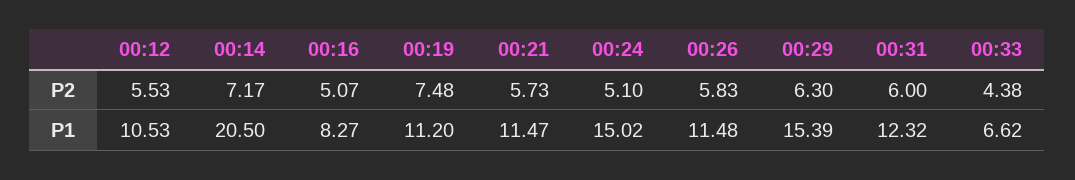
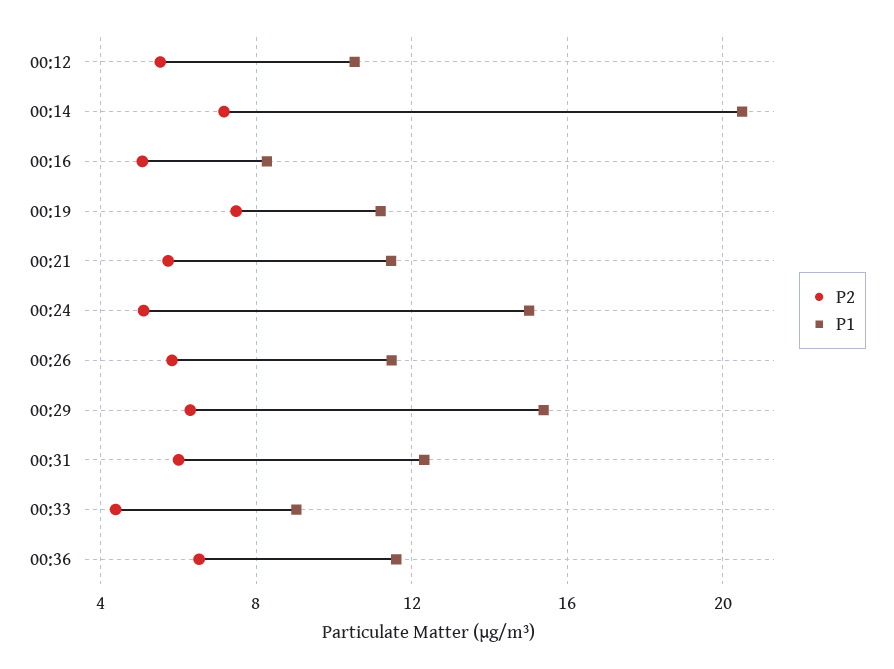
P1, 00:33: 6.62 -> 9
P2, 00:36: none -> 6.5
P1, 00:36: none -> 11.5

